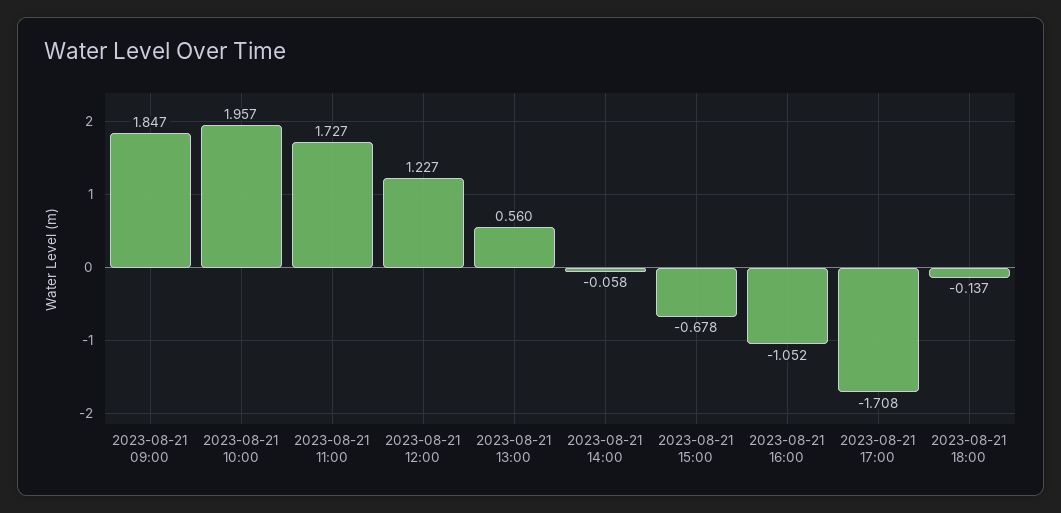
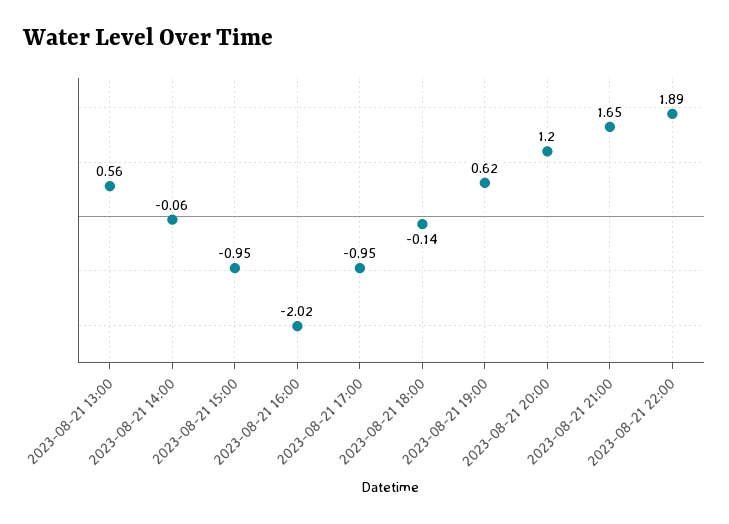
2023-08-21 09:00: 1.847 -> none
2023-08-21 10:00: 1.957 -> none
2023-08-21 11:00: 1.727 -> none
2023-08-21 12:00: 1.227 -> none
2023-08-21 15:00: -0.678 -> -0.95
2023-08-21 16:00: -1.052 -> -2.02
2023-08-21 17:00: -1.708 -> -0.95
2023-08-21 19:00: none -> 0.62
2023-08-21 20:00: none -> 1.2
2023-08-21 21:00: none -> 1.65
2023-08-21 22:00: none -> 1.89

